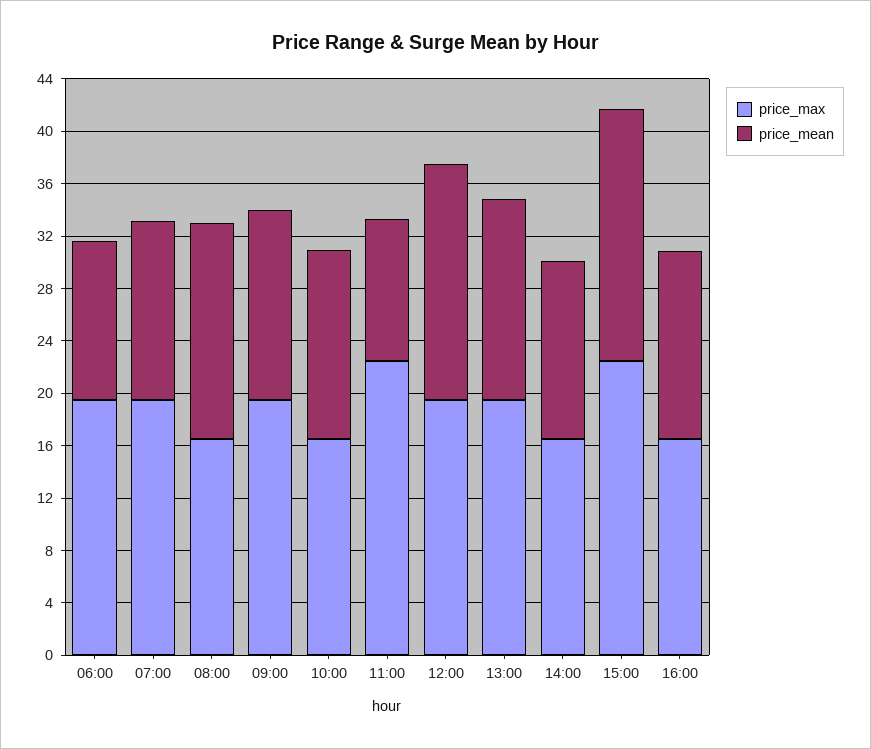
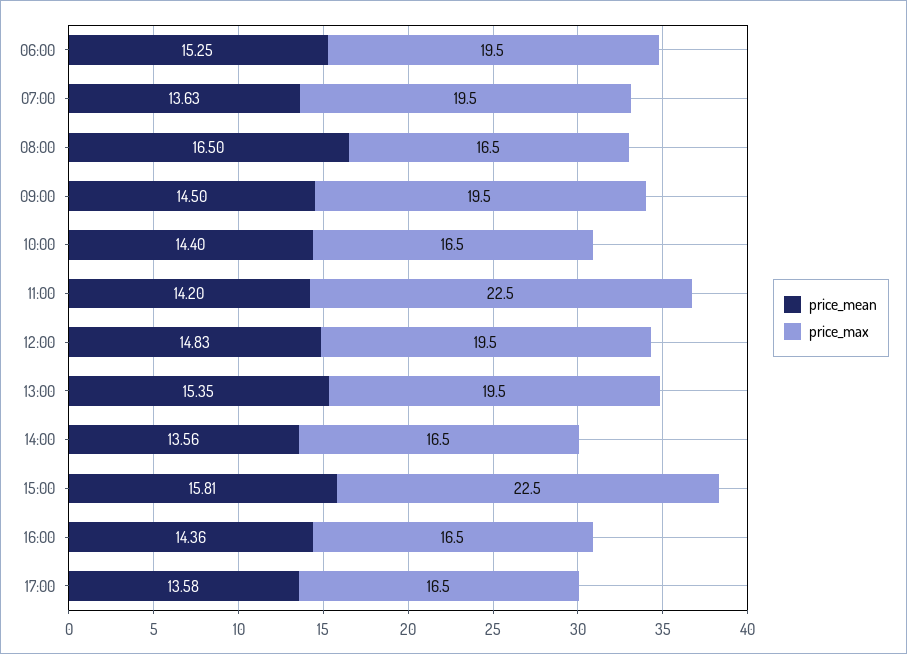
price_mean, 06:00: 12 -> 15.25
price_mean, 11:00: 11 -> 14.2
price_mean, 12:00: 18 -> 14.83
price_mean, 15:00: 19 -> 15.81
price_mean, 17:00: none -> 13.58
price_max, 17:00: none -> 16.5

